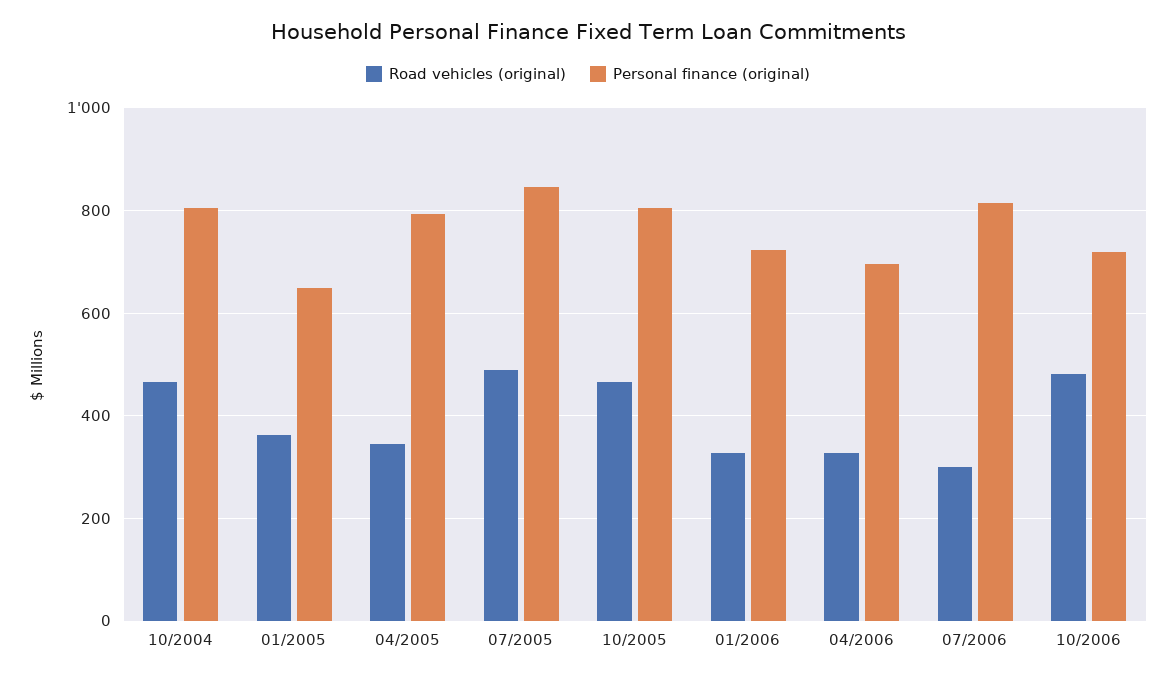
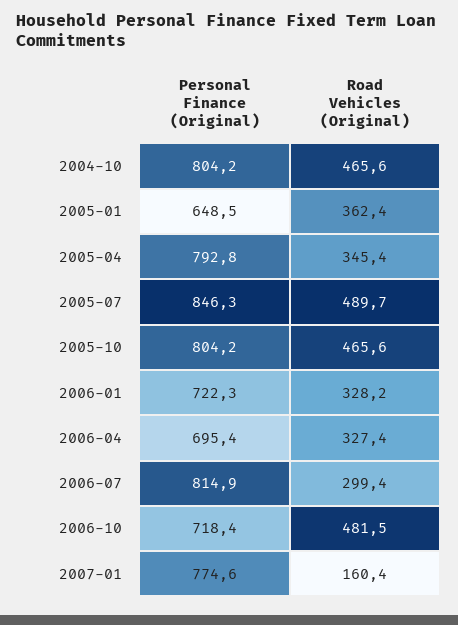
Personal finance (original), 2007-01: none -> 774.6
Road vehicles (original), 2007-01: none -> 160.4

